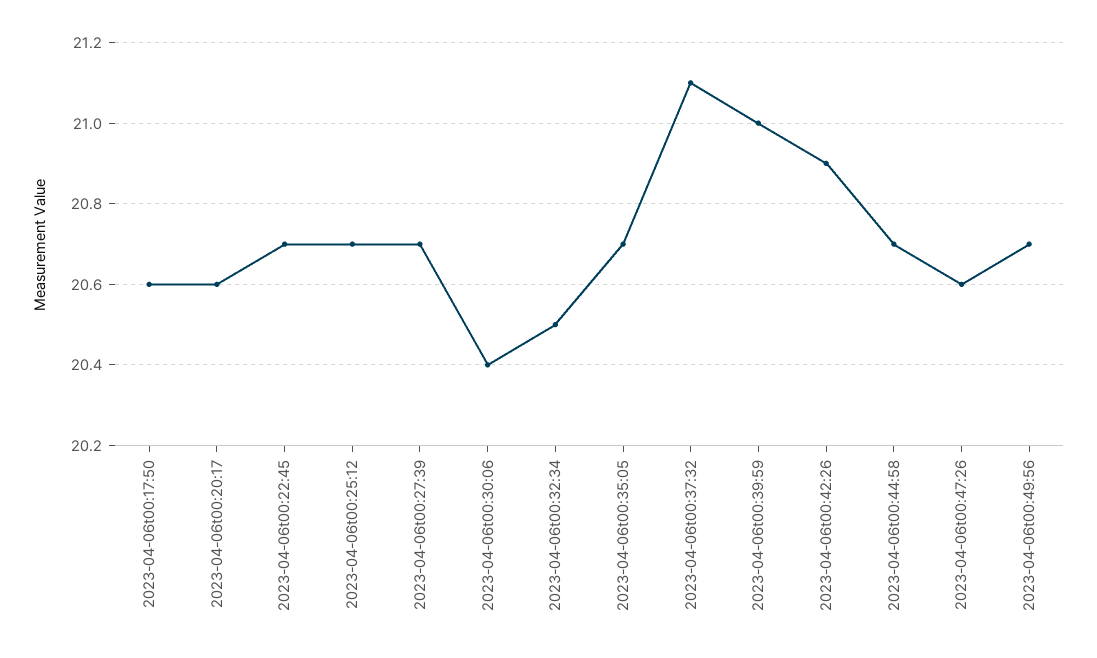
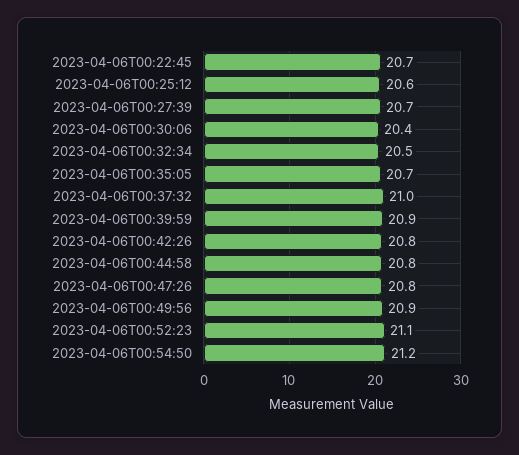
2023-04-06t00:17:50: 20.6 -> none
2023-04-06t00:20:17: 20.6 -> none
2023-04-06t00:25:12: 20.7 -> 20.6
2023-04-06t00:37:32: 21.1 -> 21
2023-04-06t00:39:59: 21 -> 20.9
2023-04-06t00:42:26: 20.9 -> 20.8
2023-04-06t00:44:58: 20.7 -> 20.8
2023-04-06t00:47:26: 20.6 -> 20.8
2023-04-06t00:49:56: 20.7 -> 20.9
2023-04-06T00:52:23: none -> 21.1
2023-04-06T00:54:50: none -> 21.2

